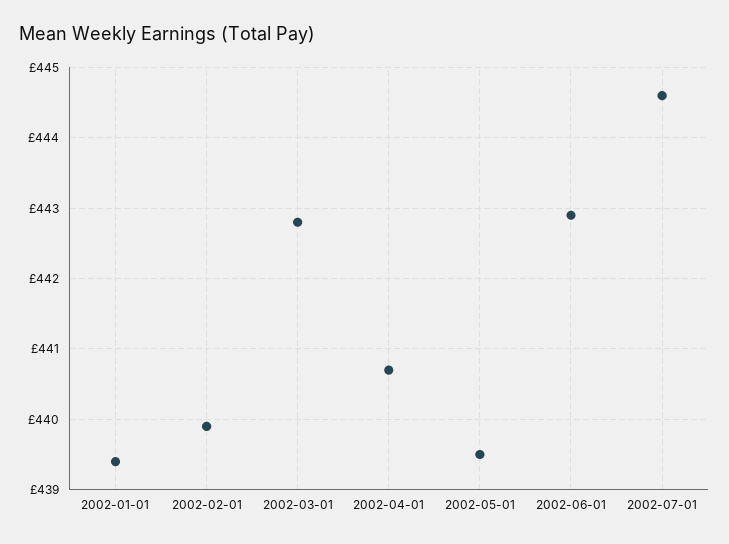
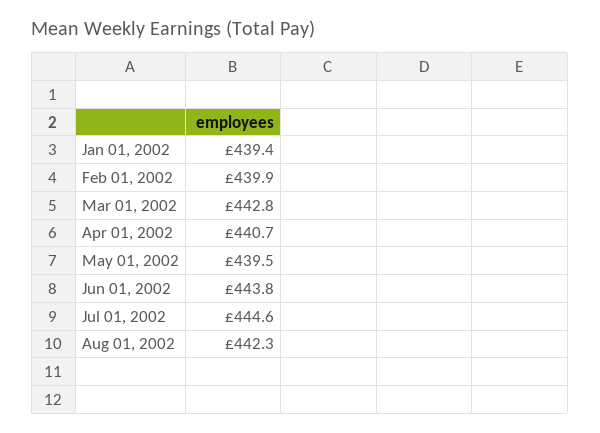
2002-06-01: 442.9 -> 443.8
Aug 01, 2002: none -> 442.3

